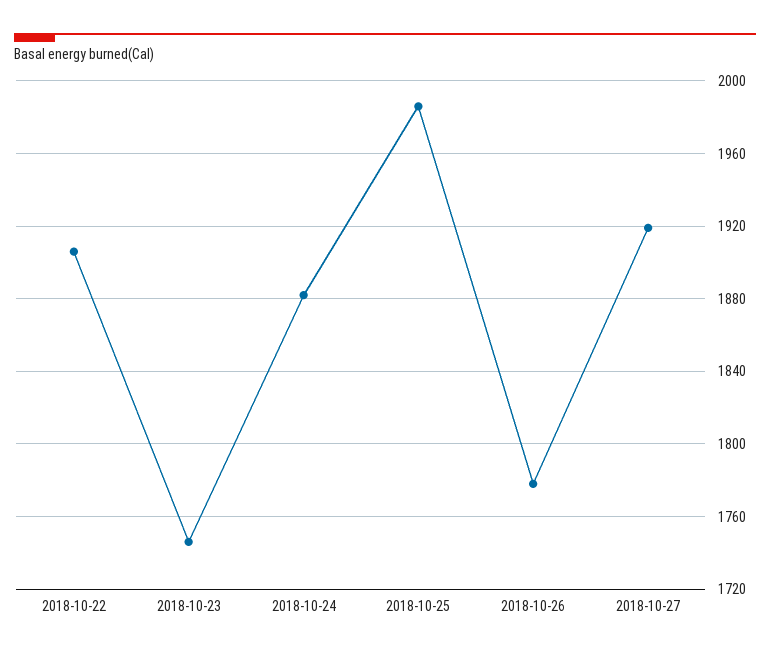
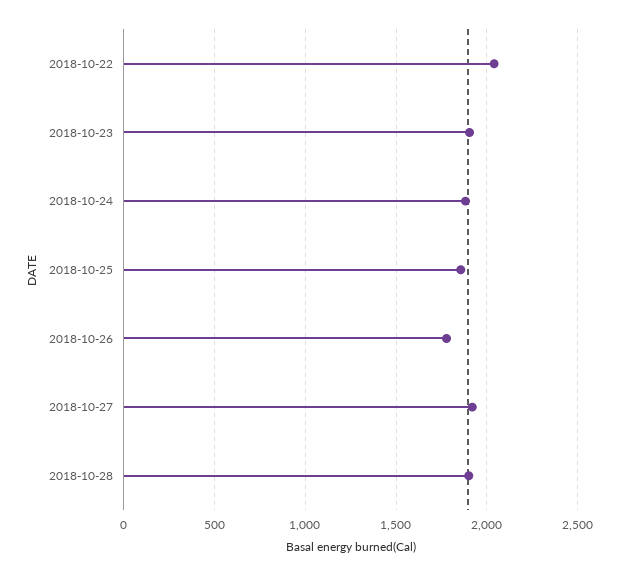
2018-10-22: 1905 -> 2050
2018-10-23: 1745 -> 1900
2018-10-25: 1985 -> 1850
2018-10-28: none -> 1900

